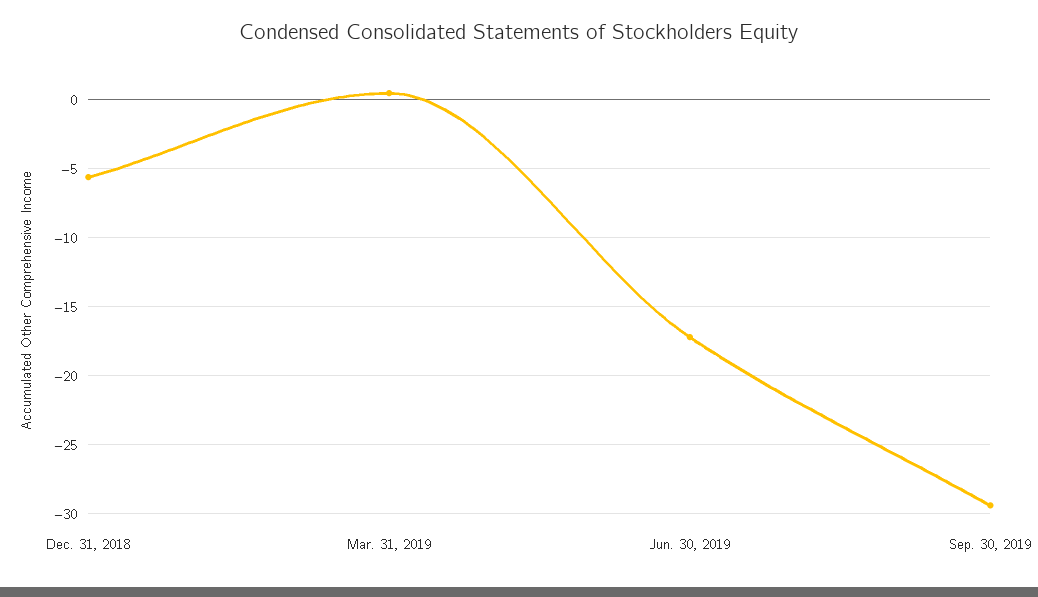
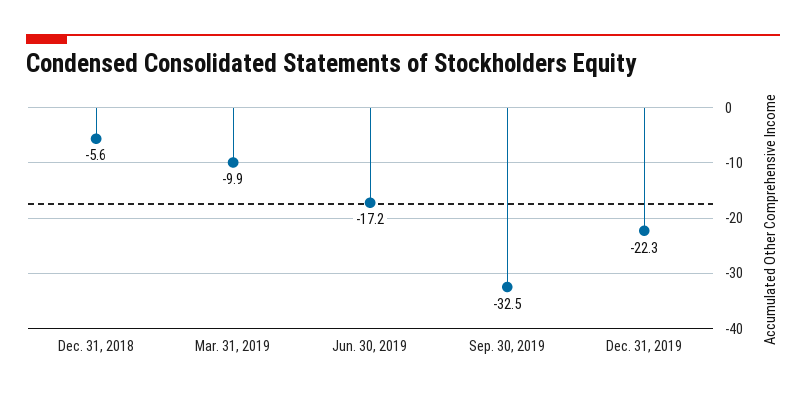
Mar. 31, 2019: 0.5 -> -9.9
Sep. 30, 2019: -29.5 -> -32.5
Dec. 31, 2019: none -> -22.3

